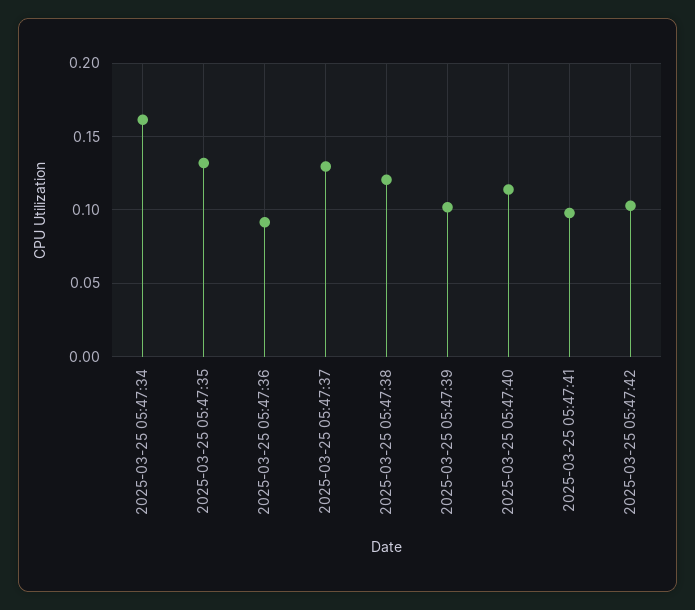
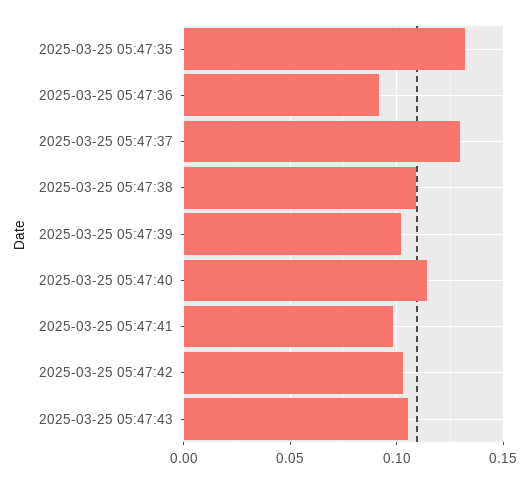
2025-03-25 05:47:34: 0.16 -> none
2025-03-25 05:47:38: 0.12 -> 0.11
2025-03-25 05:47:43: none -> 0.105

